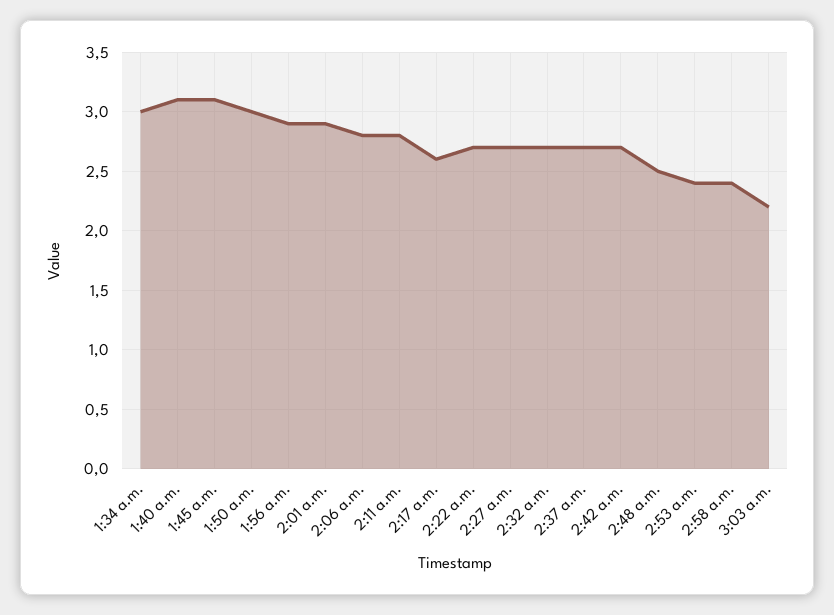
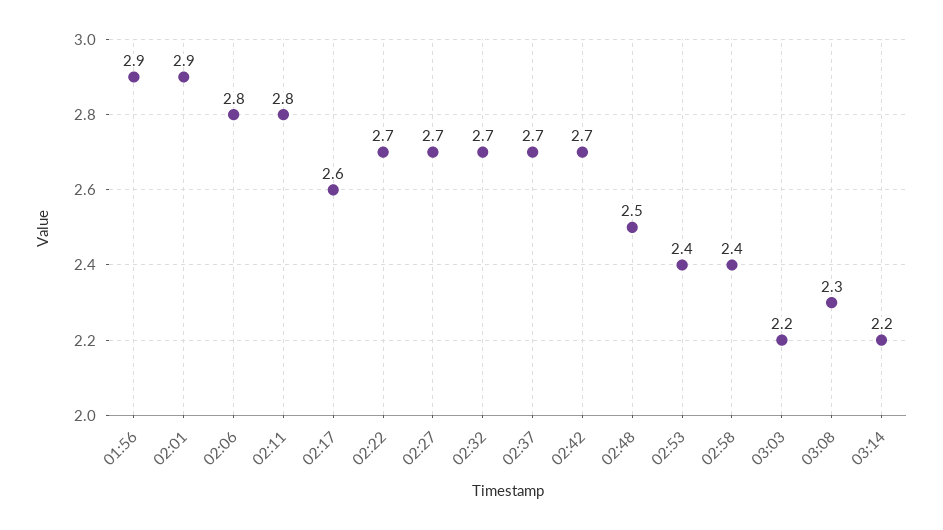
1:34 a.m.: 3 -> none
1:40 a.m.: 3.1 -> none
1:45 a.m.: 3.1 -> none
1:50 a.m.: 3 -> none
03:08: none -> 2.3
03:14: none -> 2.2

